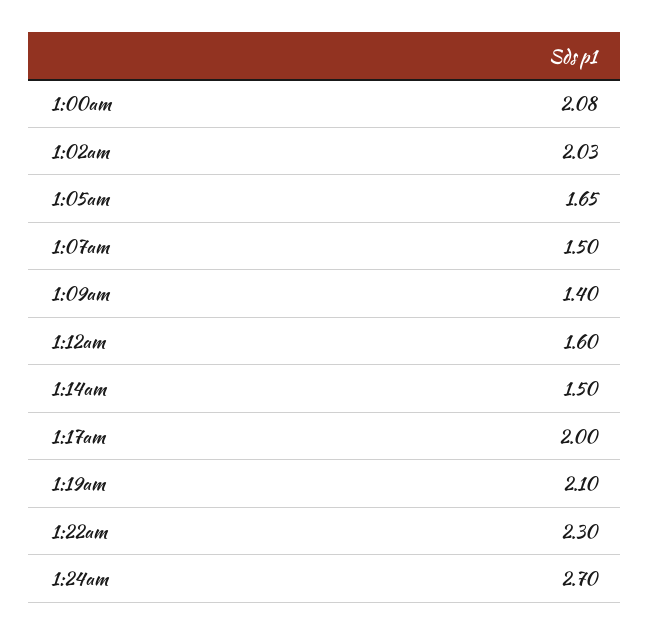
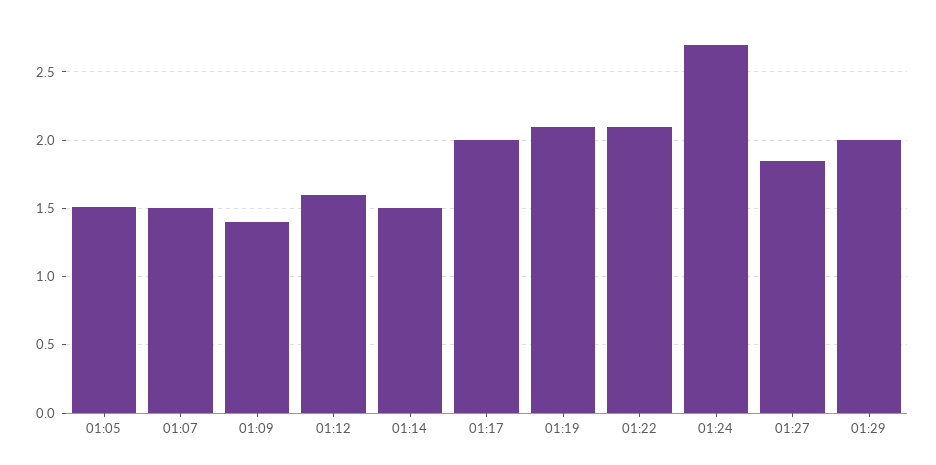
1:00am: 2.08 -> none
1:02am: 2.03 -> none
1:05am: 1.65 -> 1.5
1:22am: 2.3 -> 2.1
01:27: none -> 1.85
01:29: none -> 2

